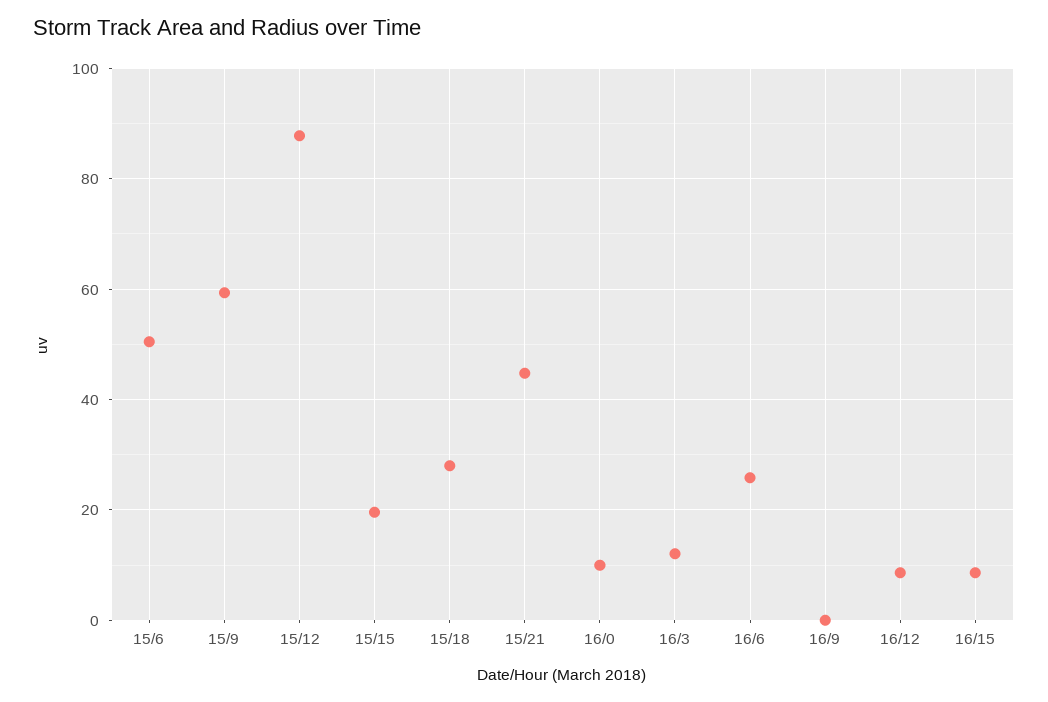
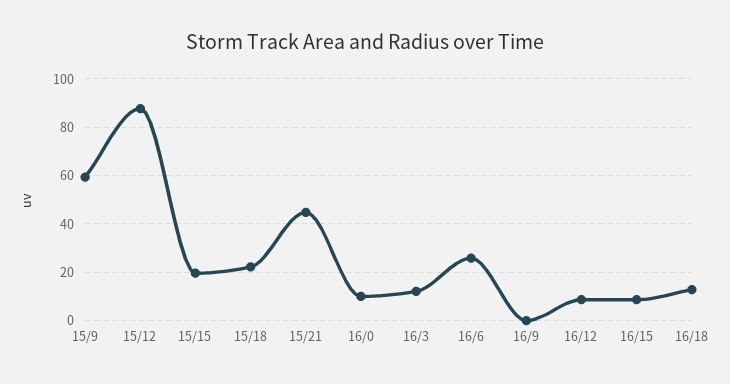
15/6: 50 -> none
15/18: 28 -> 22.5
16/18: none -> 12.5

